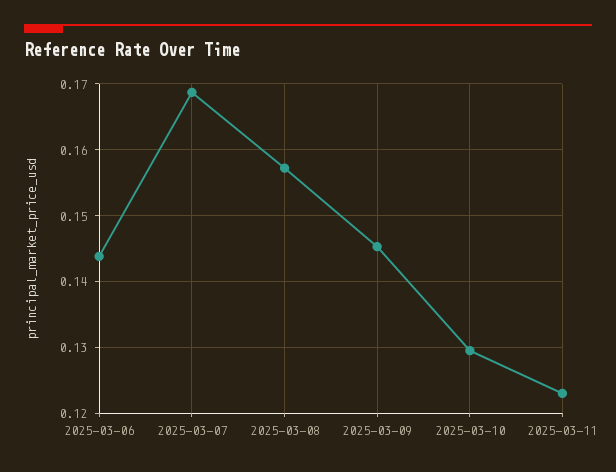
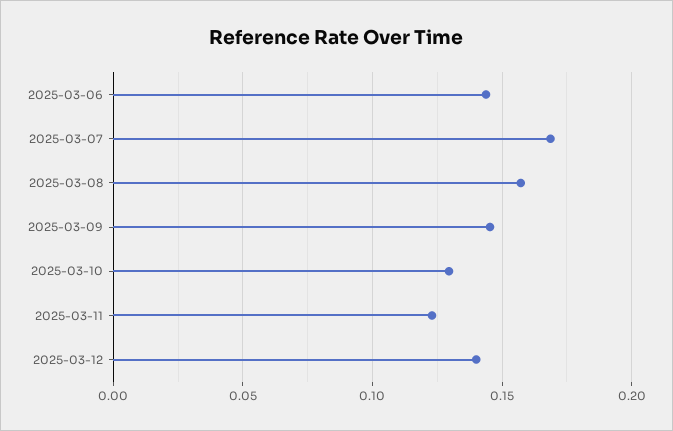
2025-03-12: none -> 0.14

